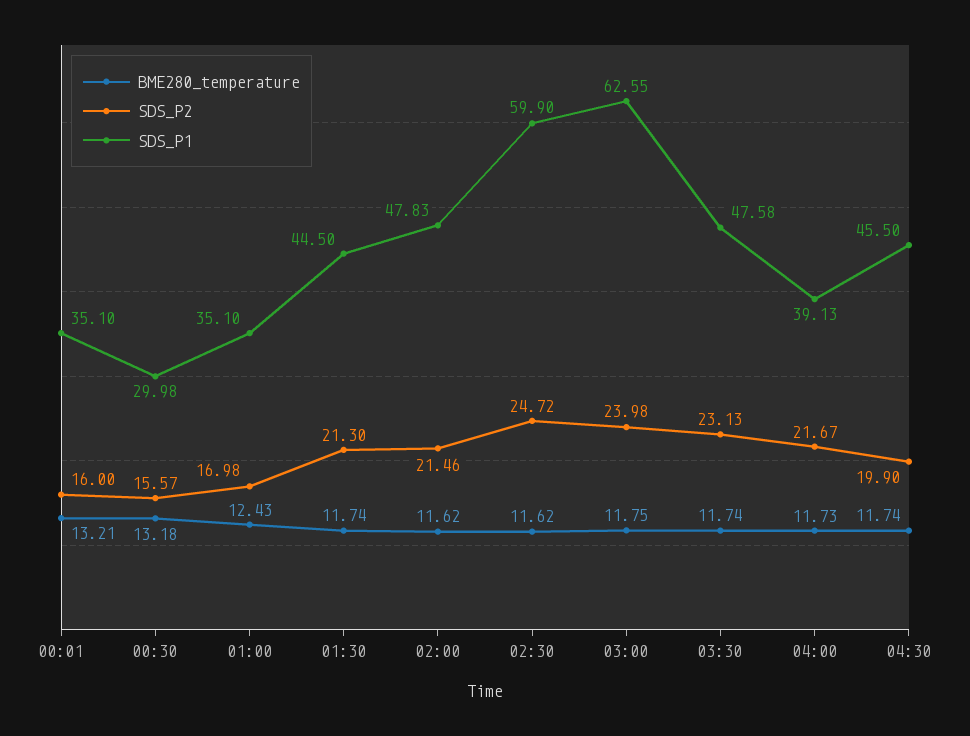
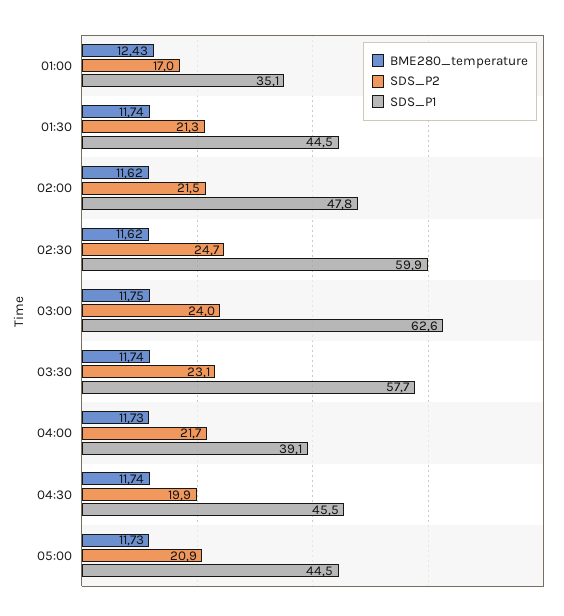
BME280_temperature, 00:01: 13.21 -> none
SDS_P2, 00:01: 16 -> none
SDS_P1, 00:01: 35.1 -> none
BME280_temperature, 00:30: 13.18 -> none
SDS_P2, 00:30: 15.57 -> none
SDS_P1, 00:30: 29.98 -> none
SDS_P1, 03:30: 47.58 -> 57.7
BME280_temperature, 05:00: none -> 11.73
SDS_P2, 05:00: none -> 20.9
SDS_P1, 05:00: none -> 44.5

